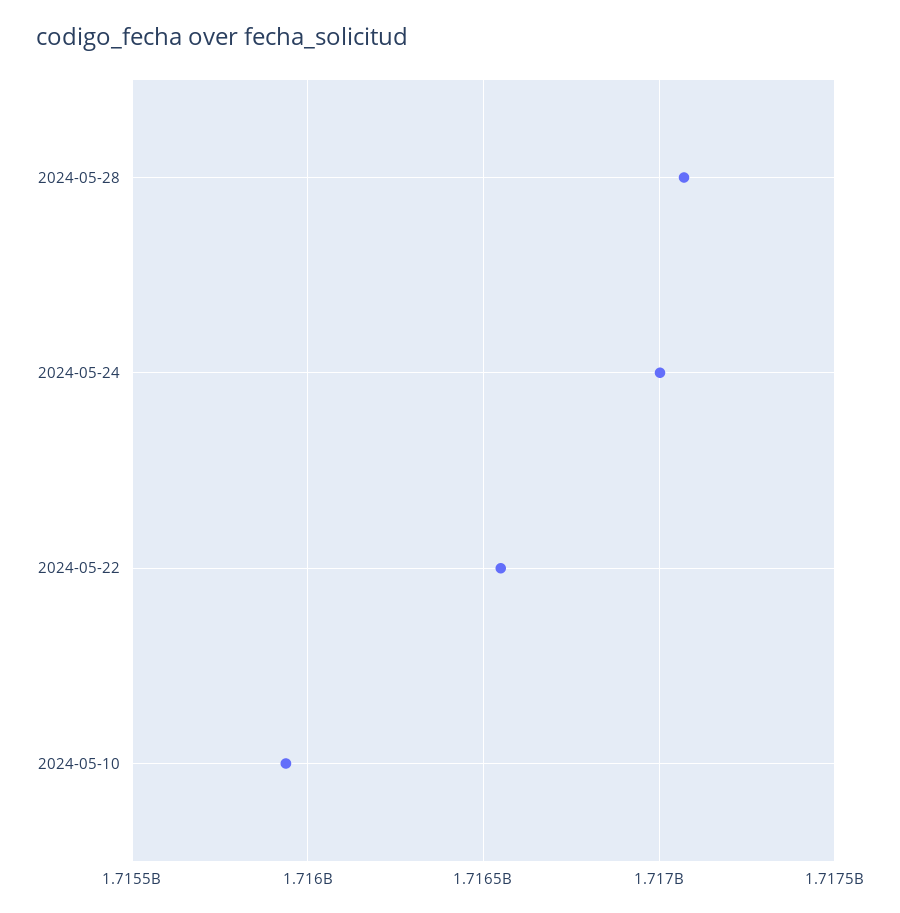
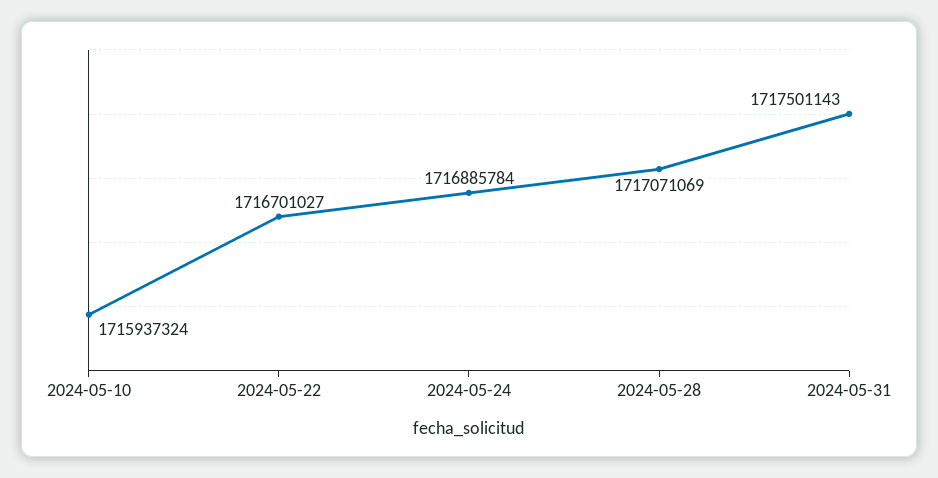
2024-05-24: 1717000000 -> 1716885784
2024-05-22: 1716550000 -> 1716701027
2024-05-31: none -> 1717501143

